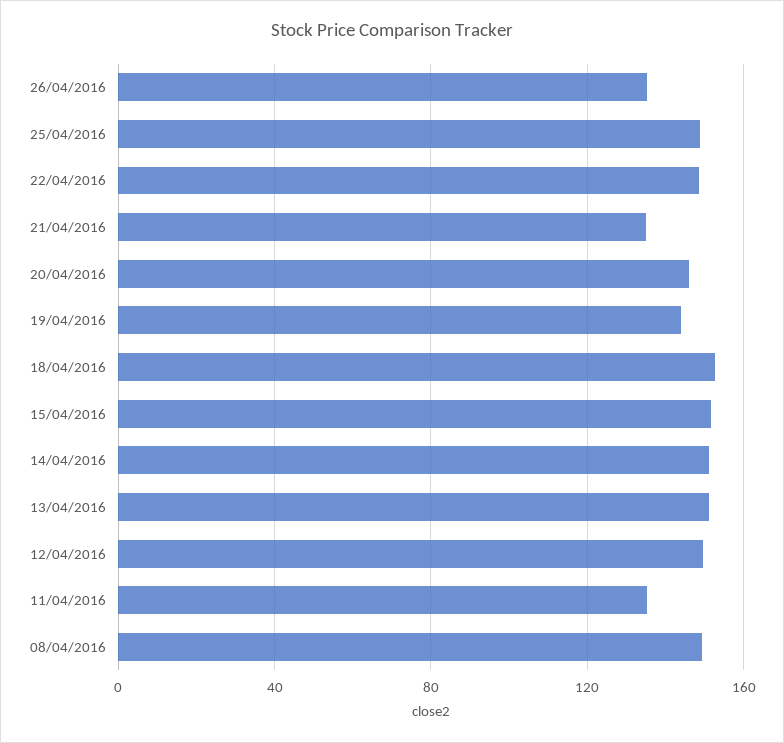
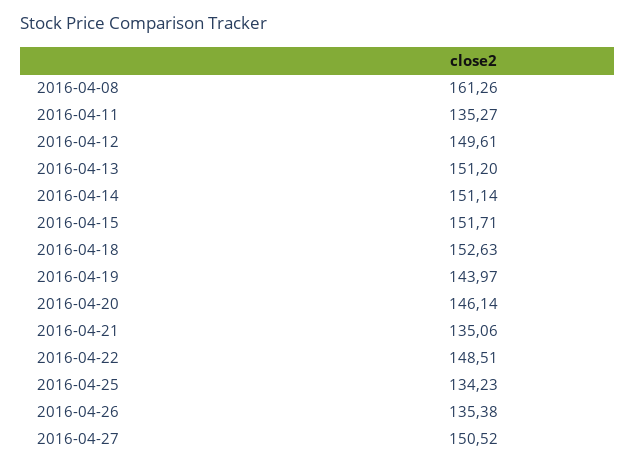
25/04/2016: 150 -> 134.23
08/04/2016: 150 -> 161.26
2016-04-27: none -> 150.52

